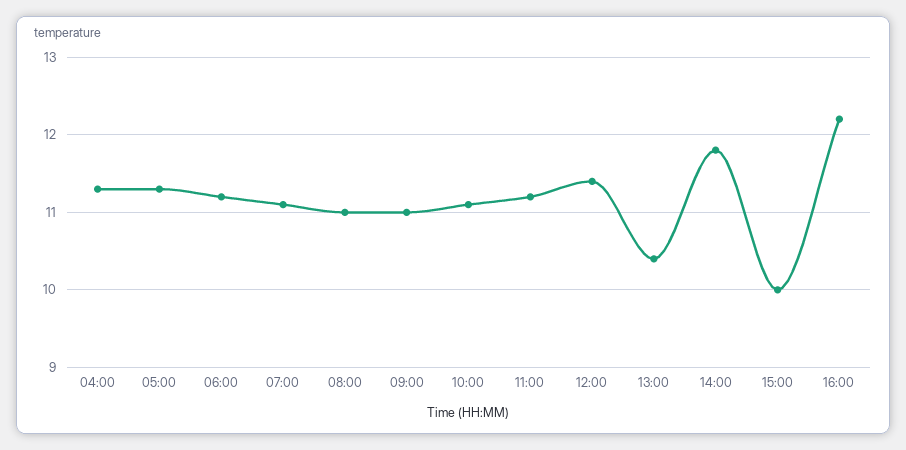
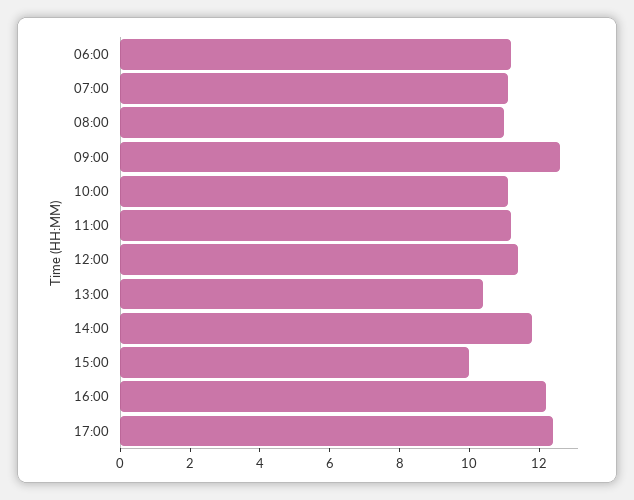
04:00: 11.3 -> none
05:00: 11.3 -> none
09:00: 11 -> 12.5
17:00: none -> 12.5

